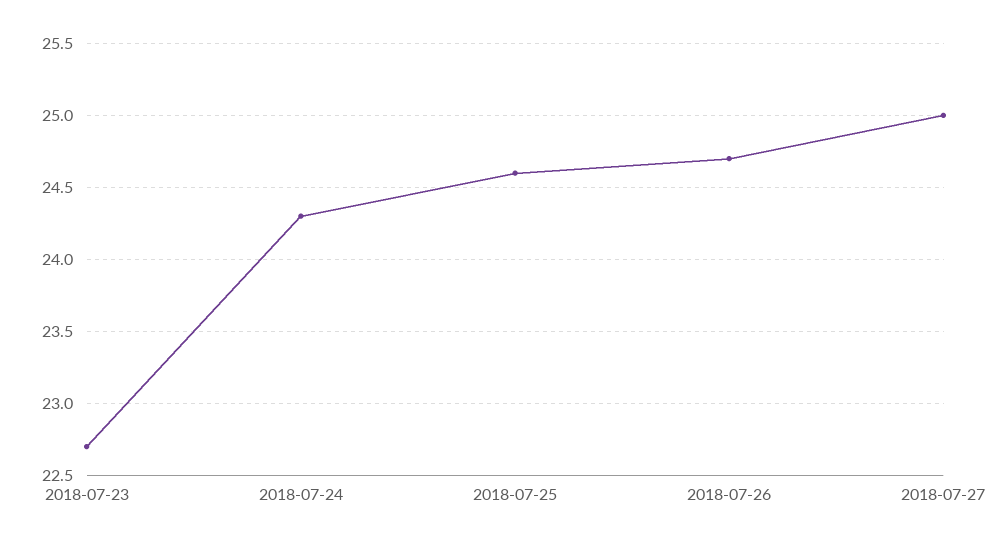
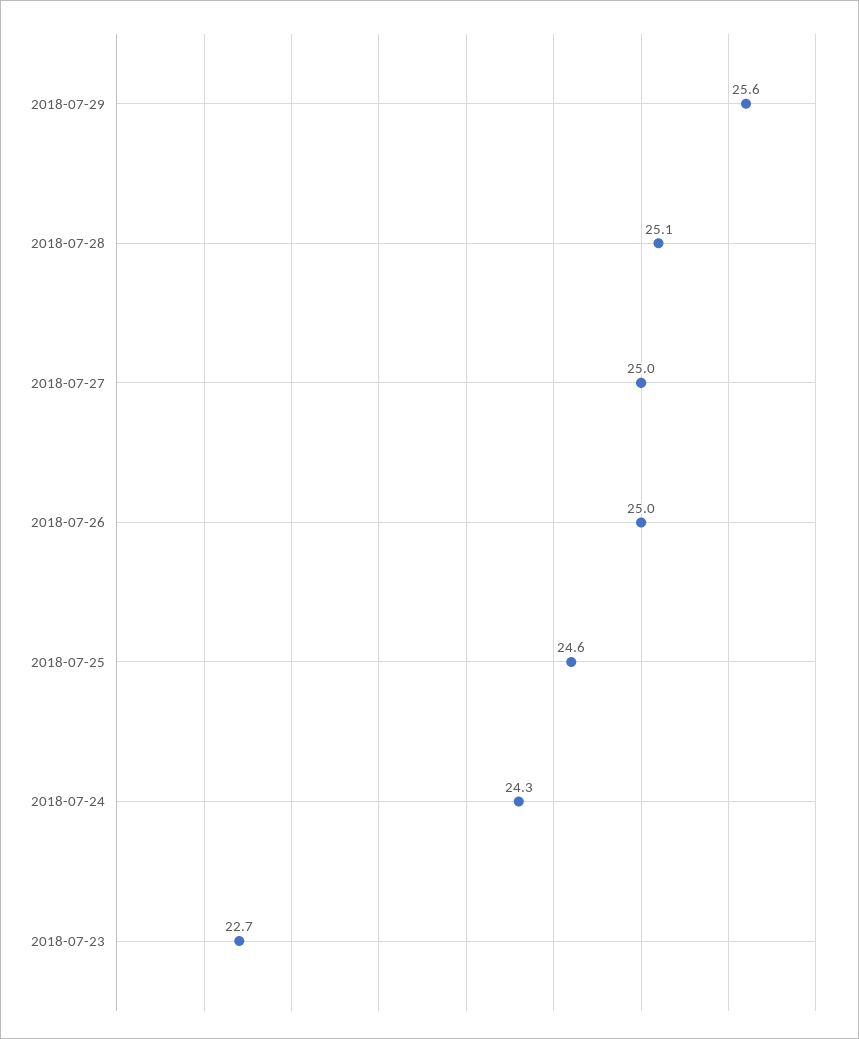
2018-07-26: 24.7 -> 25
2018-07-29: none -> 25.6
2018-07-28: none -> 25.1

